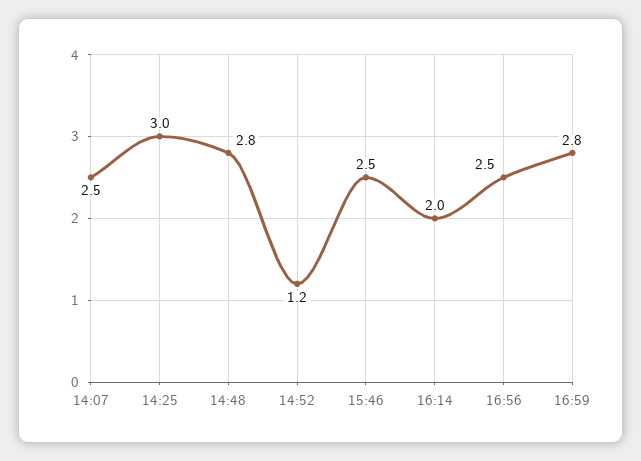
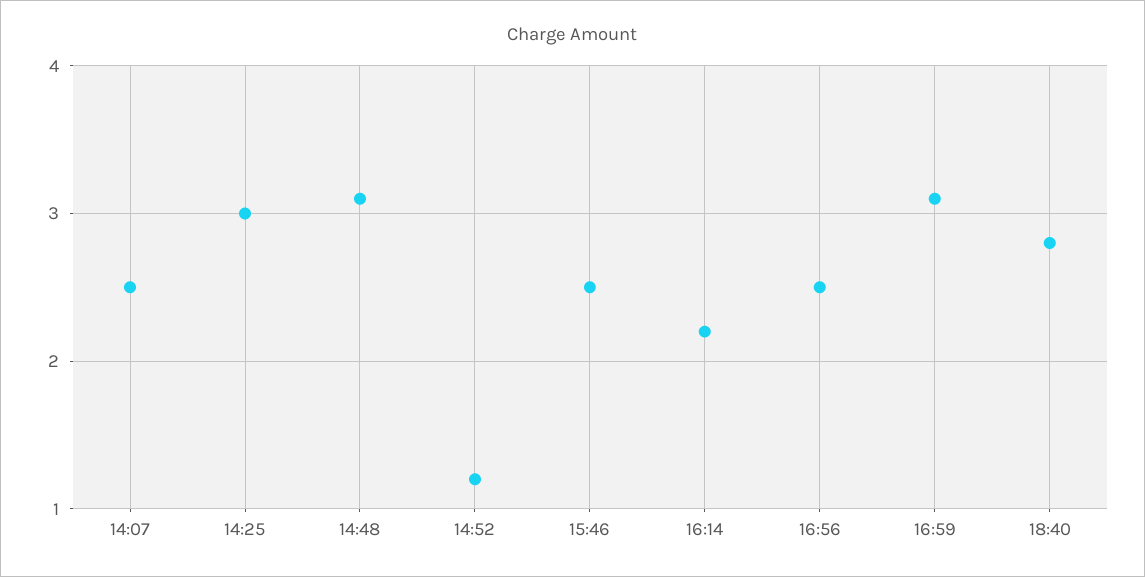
14:48: 2.8 -> 3.1
16:14: 2 -> 2.2
16:59: 2.8 -> 3.1
18:40: none -> 2.8

